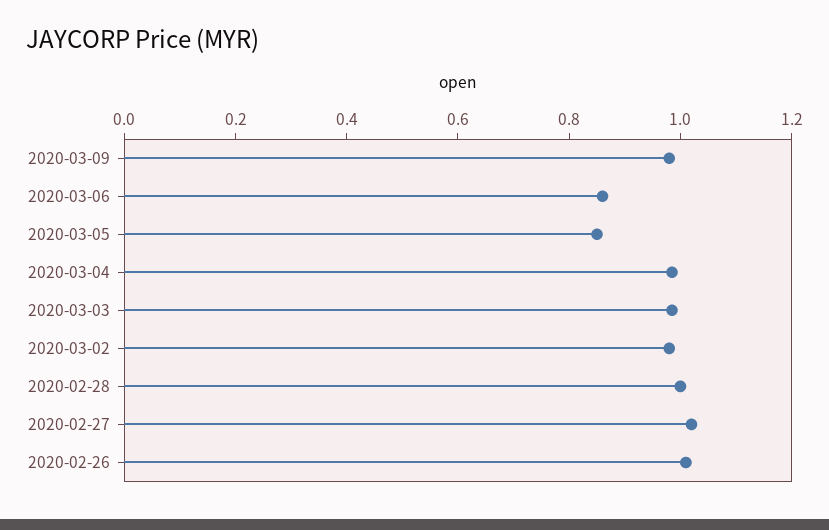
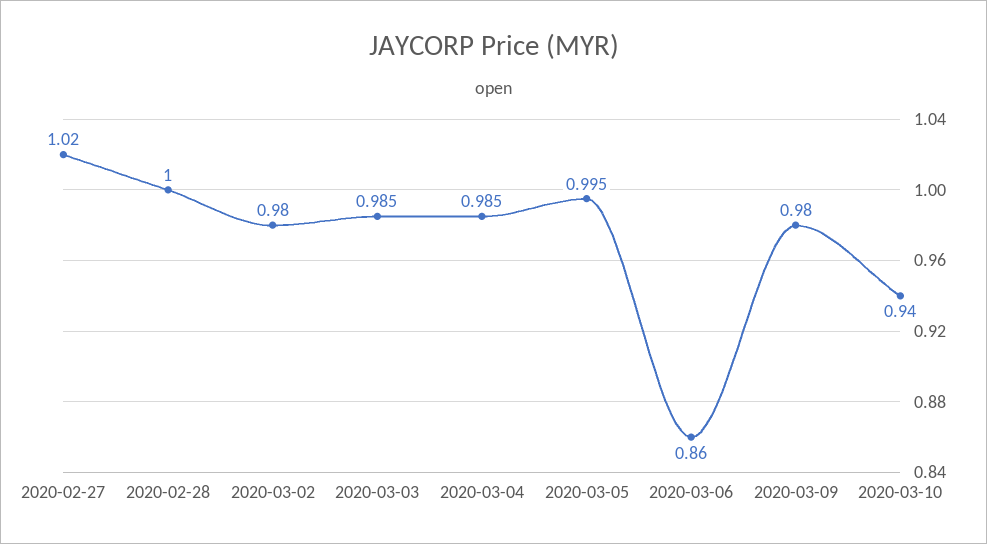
2020-03-05: 0.85 -> 0.995
2020-02-26: 1 -> none
2020-03-10: none -> 0.94

